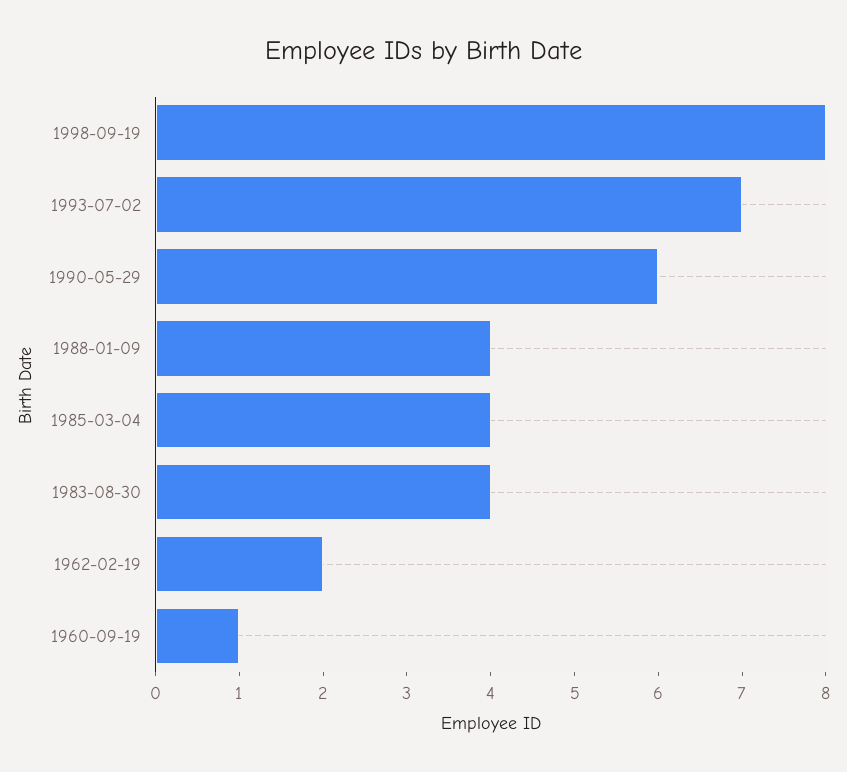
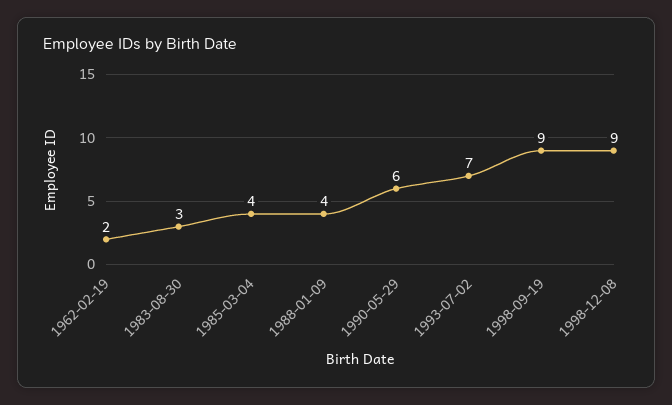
1998-09-19: 8 -> 9
1983-08-30: 4 -> 3
1960-09-19: 1 -> none
1998-12-08: none -> 9

